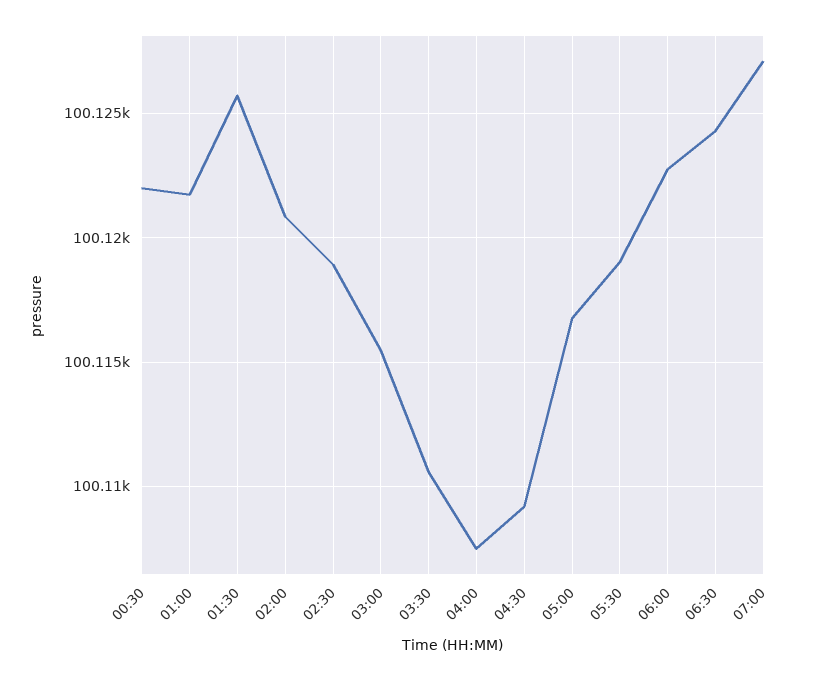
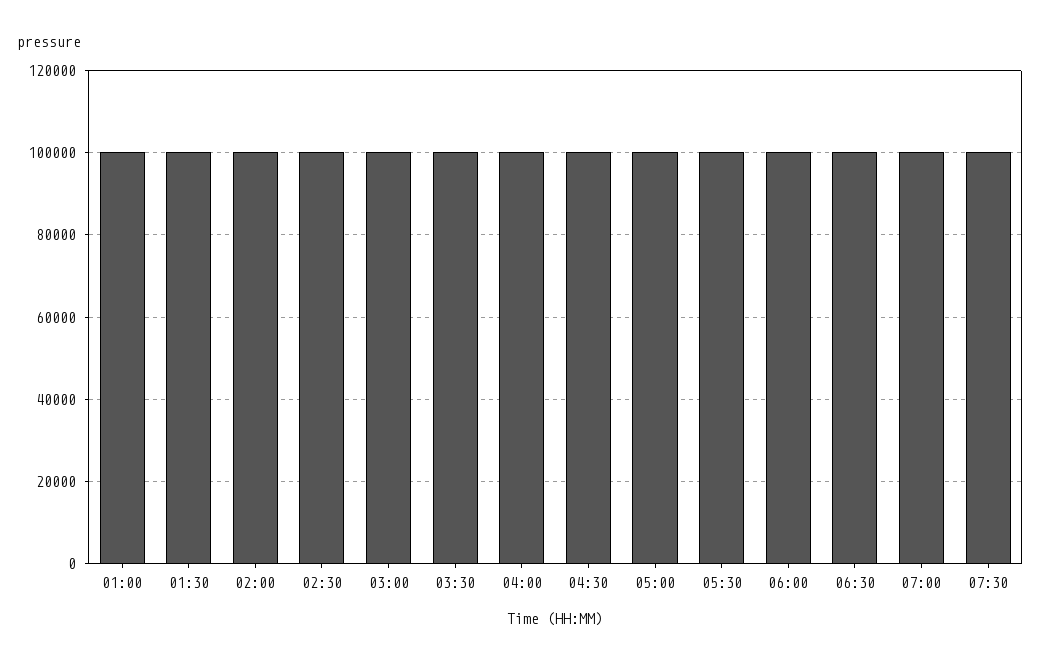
00:30: 100122 -> none
07:30: none -> 100000

